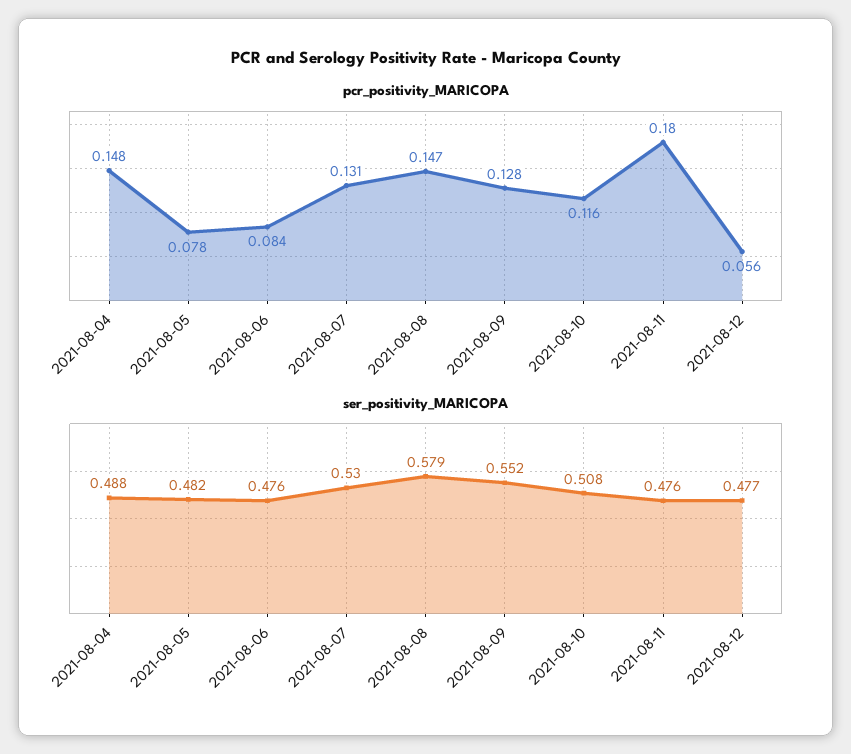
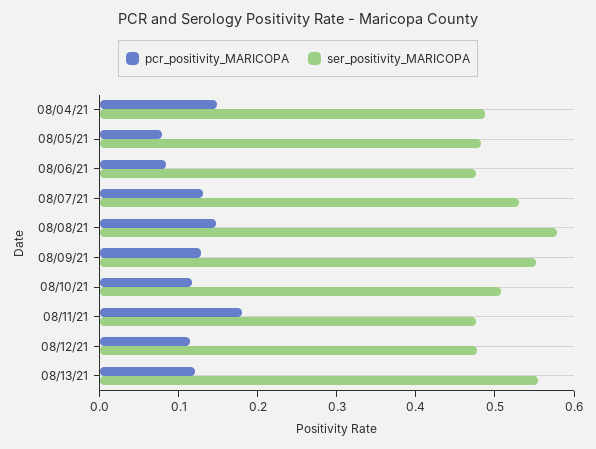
pcr_positivity_MARICOPA, 2021-08-12: 0.056 -> 0.12
pcr_positivity_MARICOPA, 08/13/21: none -> 0.12
ser_positivity_MARICOPA, 08/13/21: none -> 0.56

